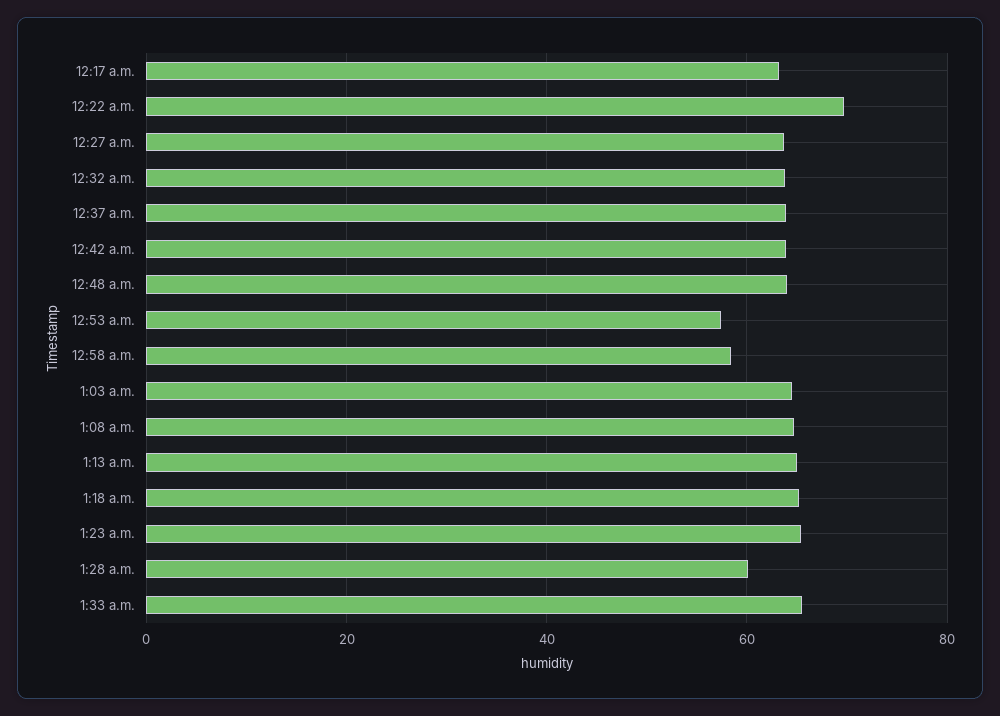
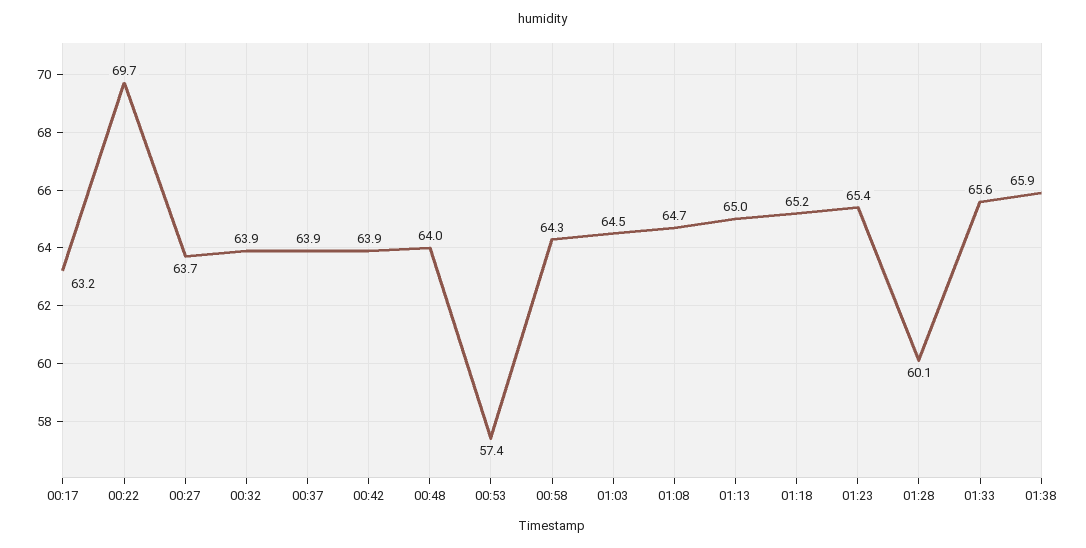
12:58 a.m.: 58 -> 64.3
01:38: none -> 65.9

